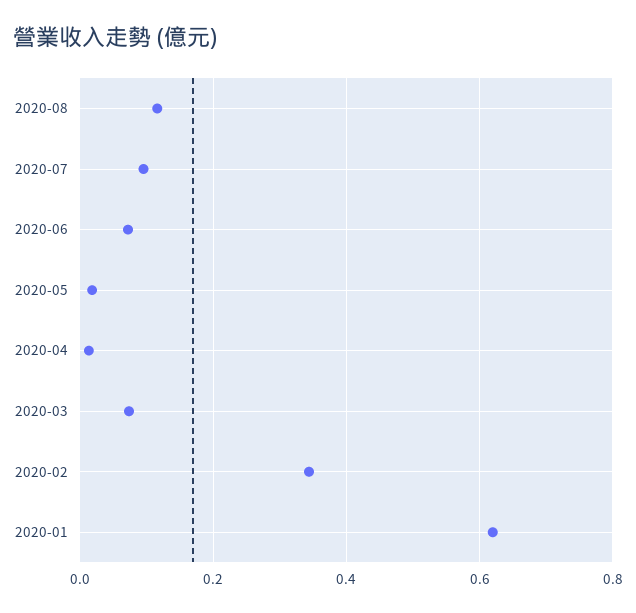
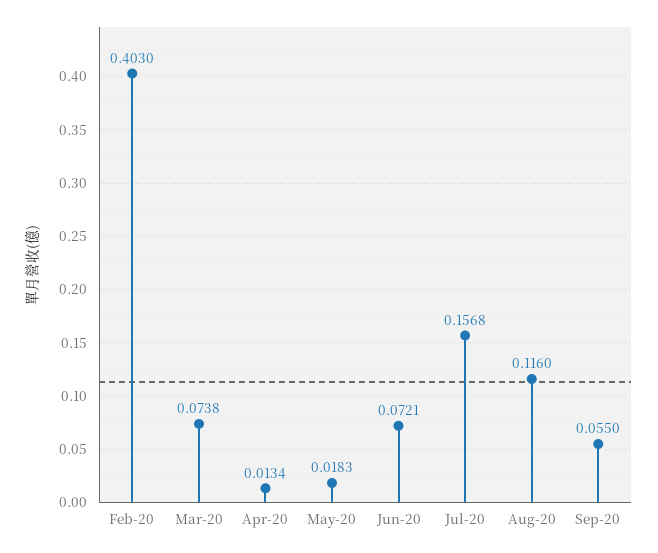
2020-07: 0.1 -> 0.1568
2020-02: 0.34 -> 0.403
2020-01: 0.62 -> none
Sep-20: none -> 0.055

